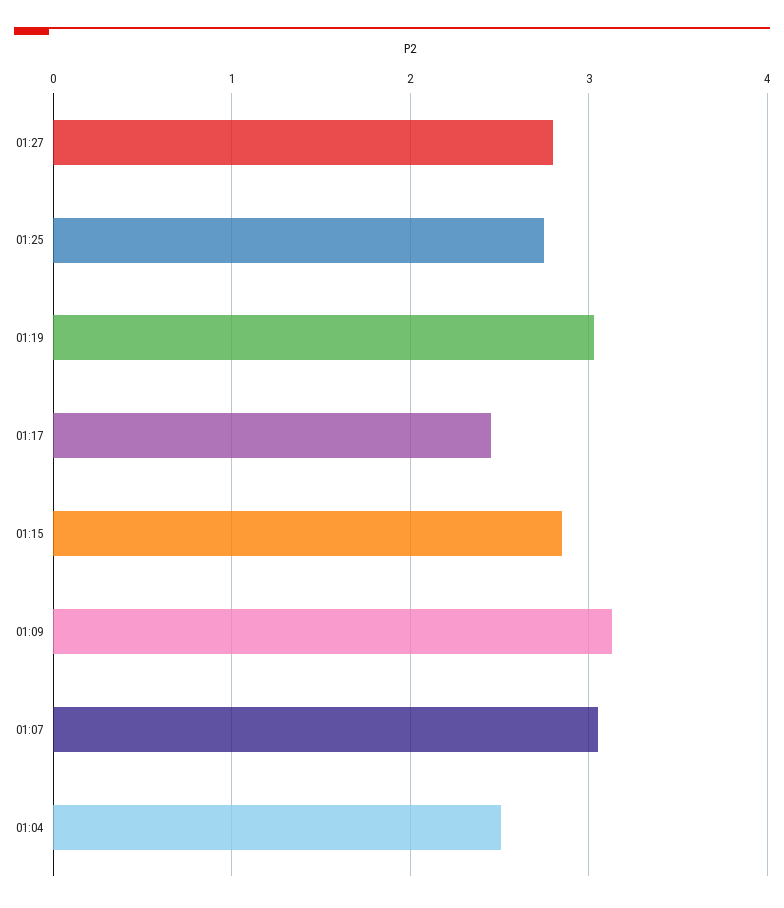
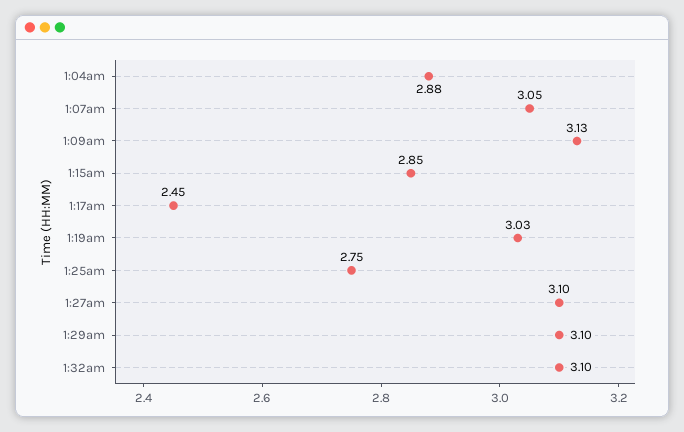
01:27: 2.8 -> 3.1
01:04: 2.5 -> 2.88
1:29am: none -> 3.1
1:32am: none -> 3.1

